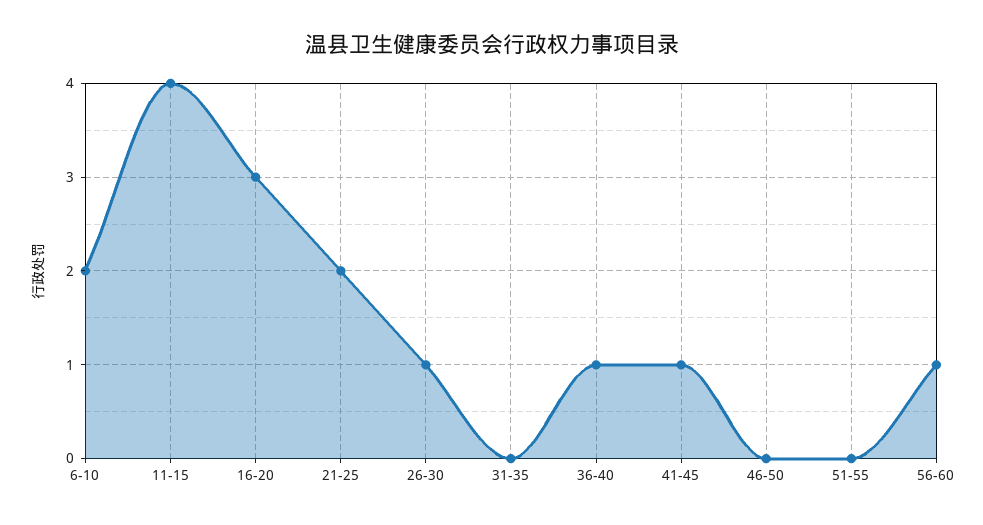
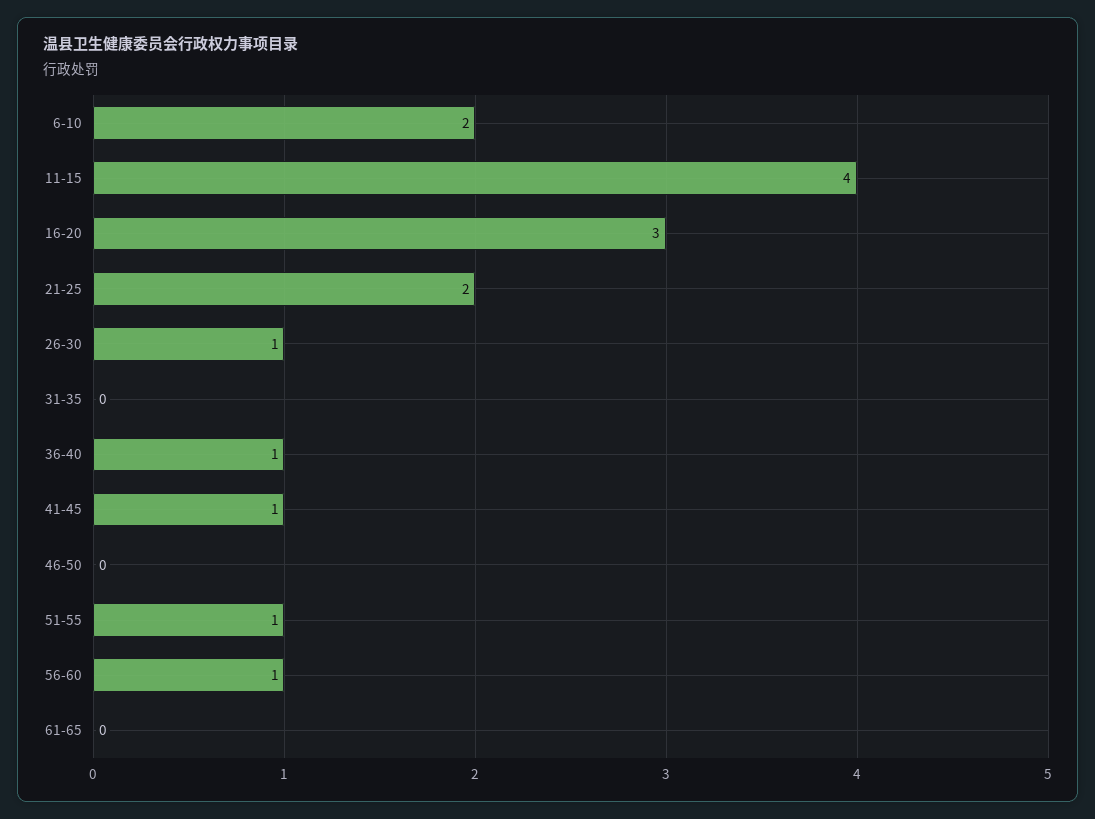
51-55: 0 -> 1
61-65: none -> 0

